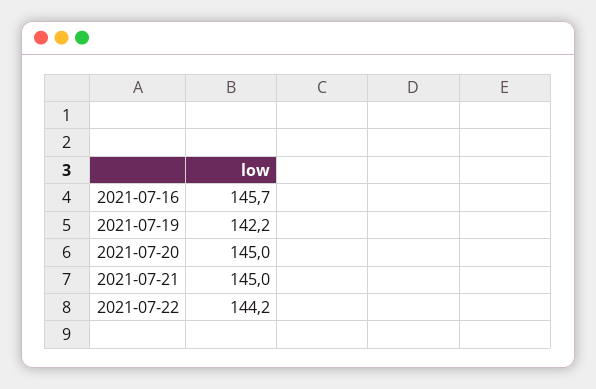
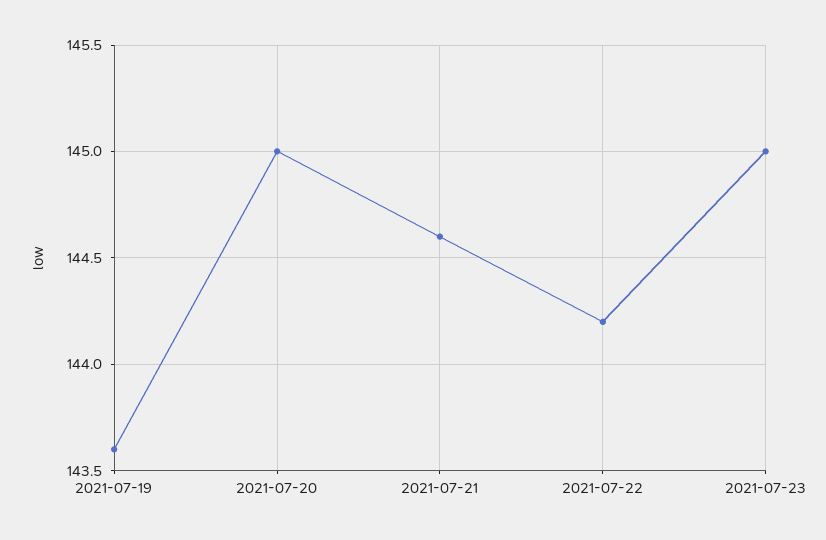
2021-07-16: 145.7 -> none
2021-07-19: 142.2 -> 143.6
2021-07-21: 145 -> 144.6
2021-07-23: none -> 145

